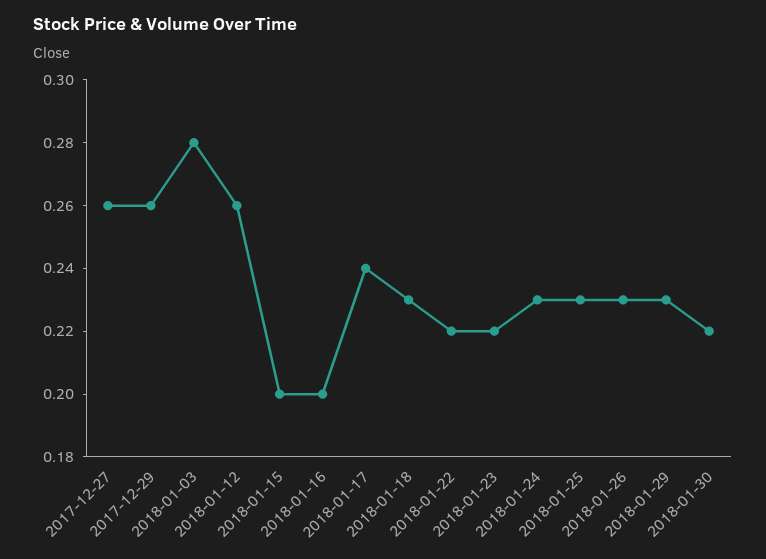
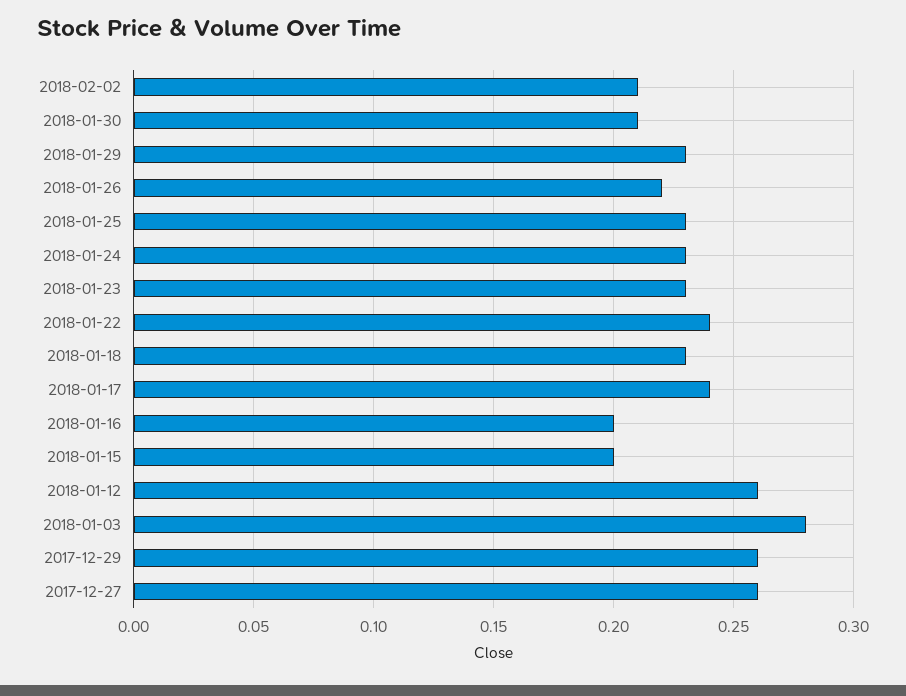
2018-01-22: 0.22 -> 0.24
2018-01-23: 0.22 -> 0.23
2018-01-26: 0.23 -> 0.22
2018-01-30: 0.22 -> 0.21
2018-02-02: none -> 0.21

